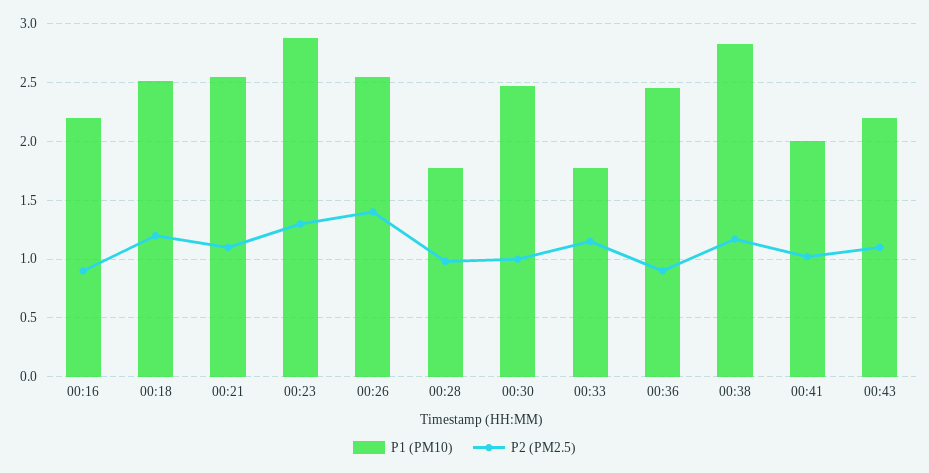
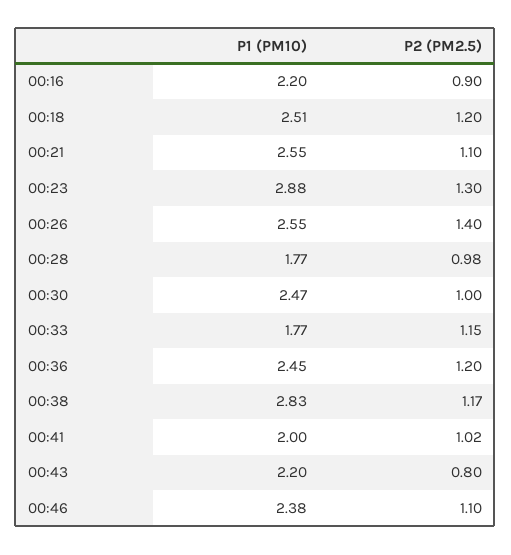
P2 (PM2.5), 00:36: 0.9 -> 1.2
P2 (PM2.5), 00:43: 1.1 -> 0.8
P1 (PM10), 00:46: none -> 2.38
P2 (PM2.5), 00:46: none -> 1.1

